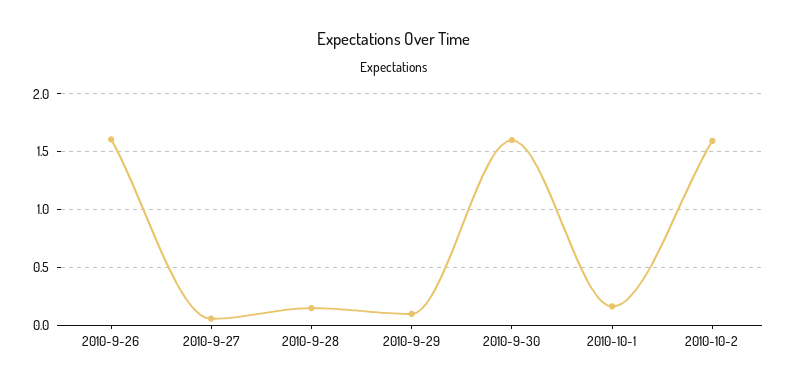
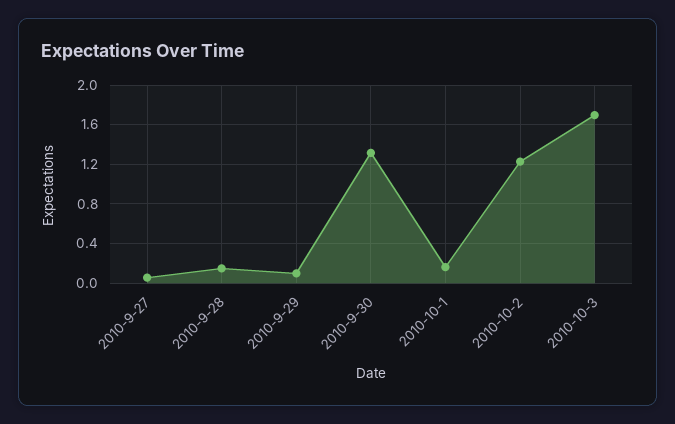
2010-9-26: 1.6 -> none
2010-9-30: 1.6 -> 1.3
2010-10-2: 1.6 -> 1.2
2010-10-3: none -> 1.7

